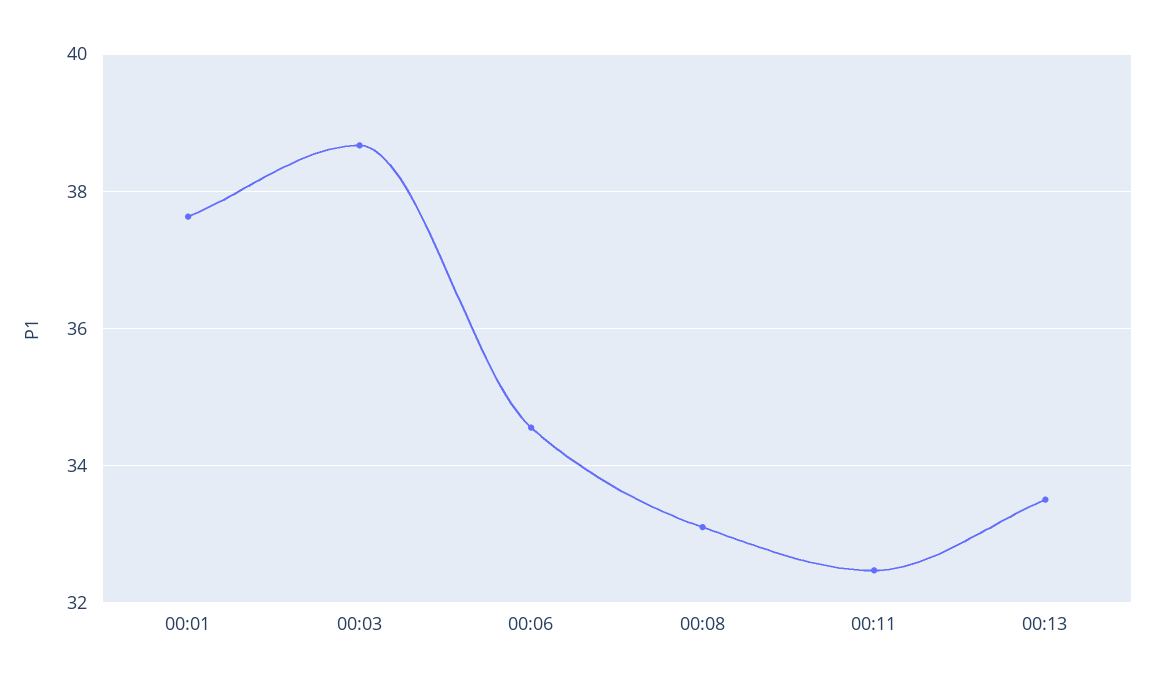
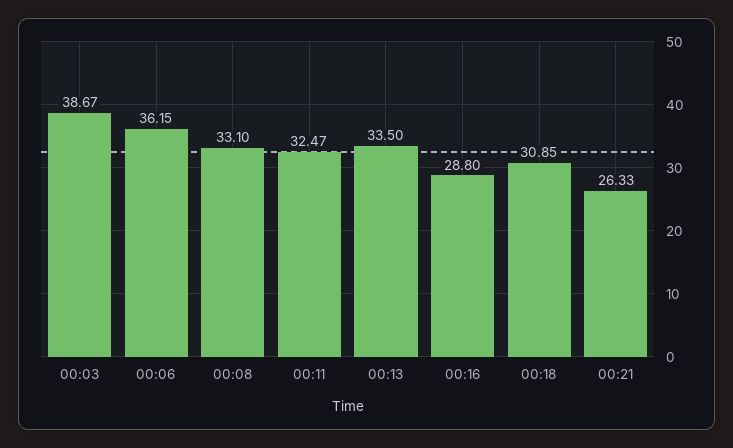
00:01: 37.6 -> none
00:06: 34.6 -> 36.15
00:16: none -> 28.8
00:18: none -> 30.85
00:21: none -> 26.33

